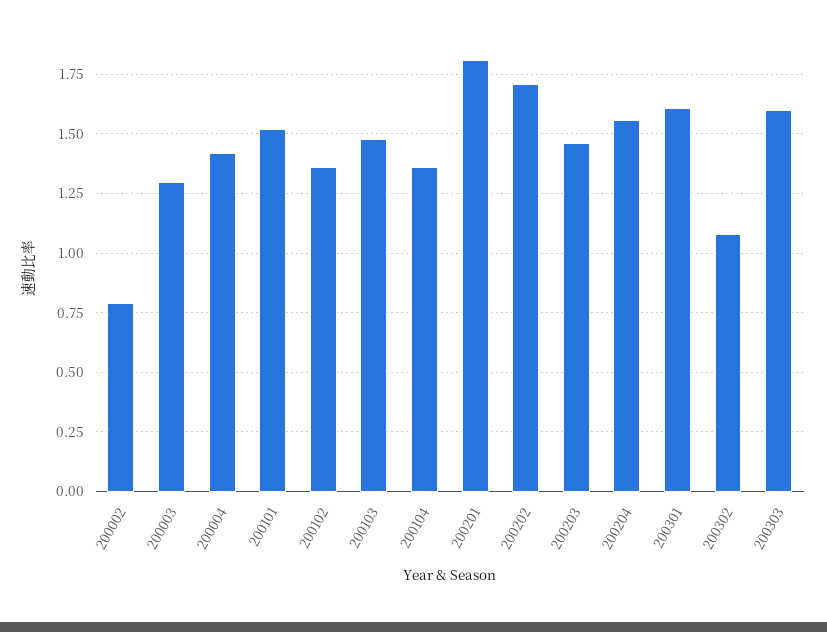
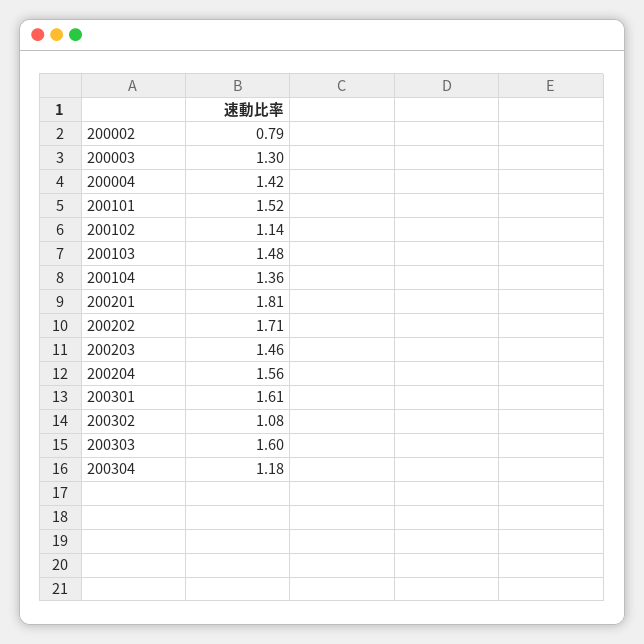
200102: 1.35 -> 1.14
200304: none -> 1.18

